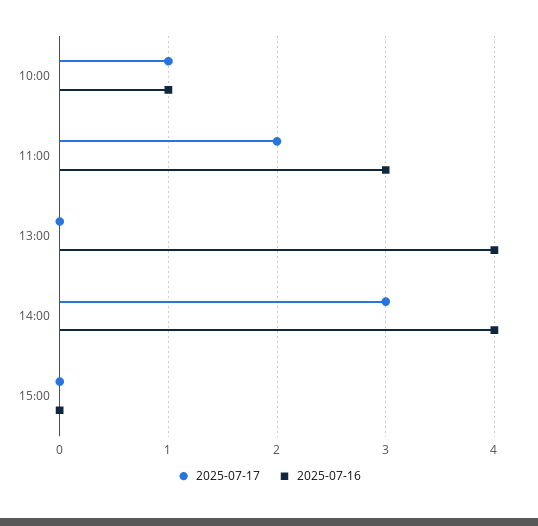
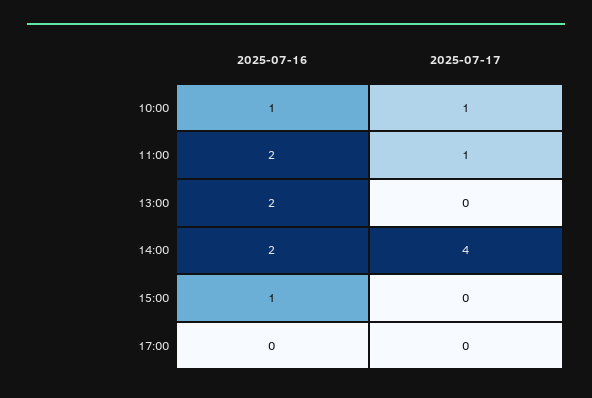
2025-07-17, 11:00: 2 -> 1
2025-07-16, 11:00: 3 -> 2
2025-07-16, 13:00: 4 -> 2
2025-07-17, 14:00: 3 -> 4
2025-07-16, 14:00: 4 -> 2
2025-07-16, 15:00: 0 -> 1
2025-07-16, 17:00: none -> 0
2025-07-17, 17:00: none -> 0

